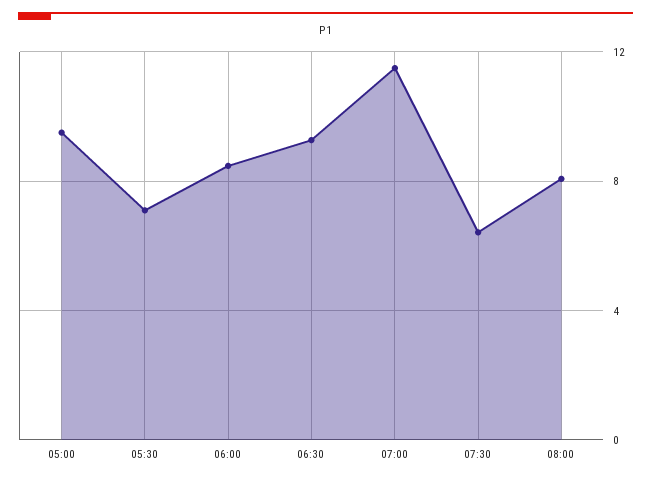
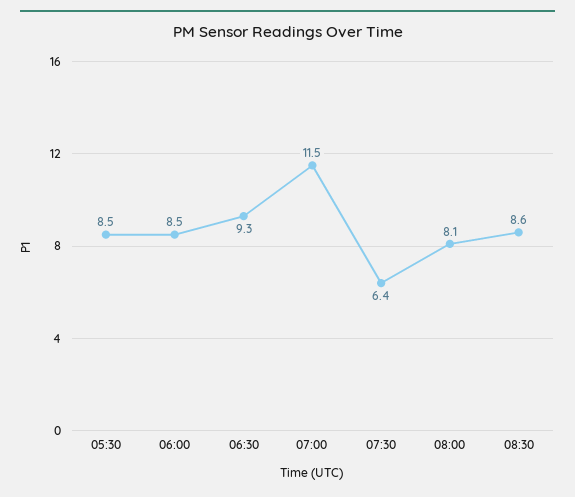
05:00: 9.5 -> none
05:30: 7 -> 8.5
08:30: none -> 8.6

